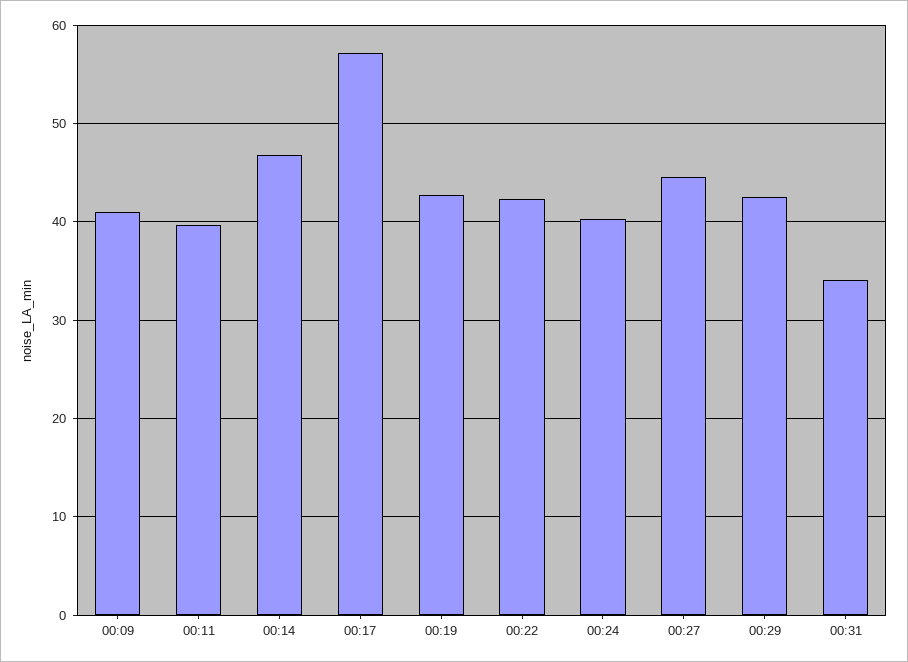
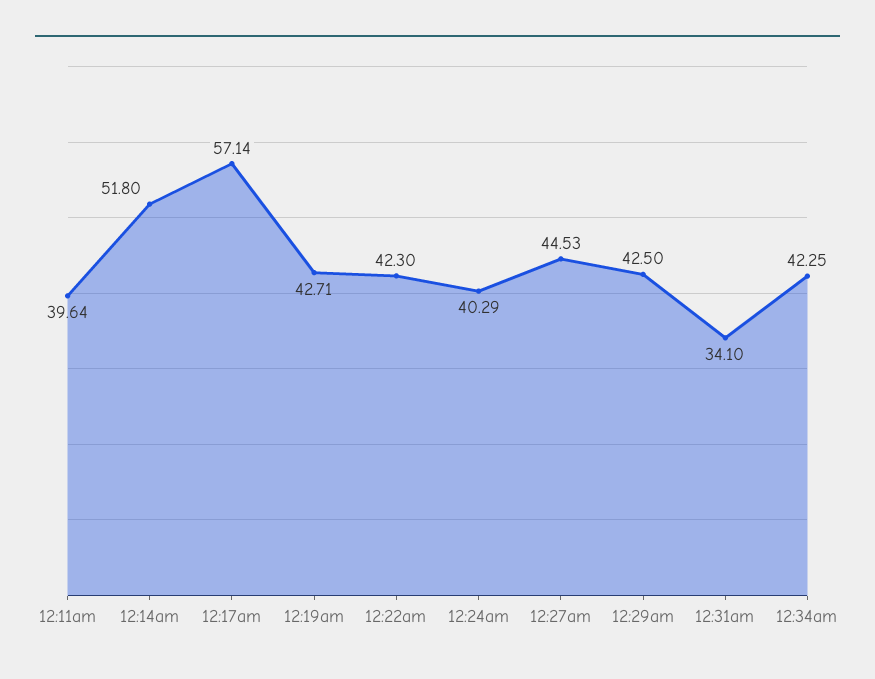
00:09: 41 -> none
00:14: 47 -> 51.8
12:34am: none -> 42.25

